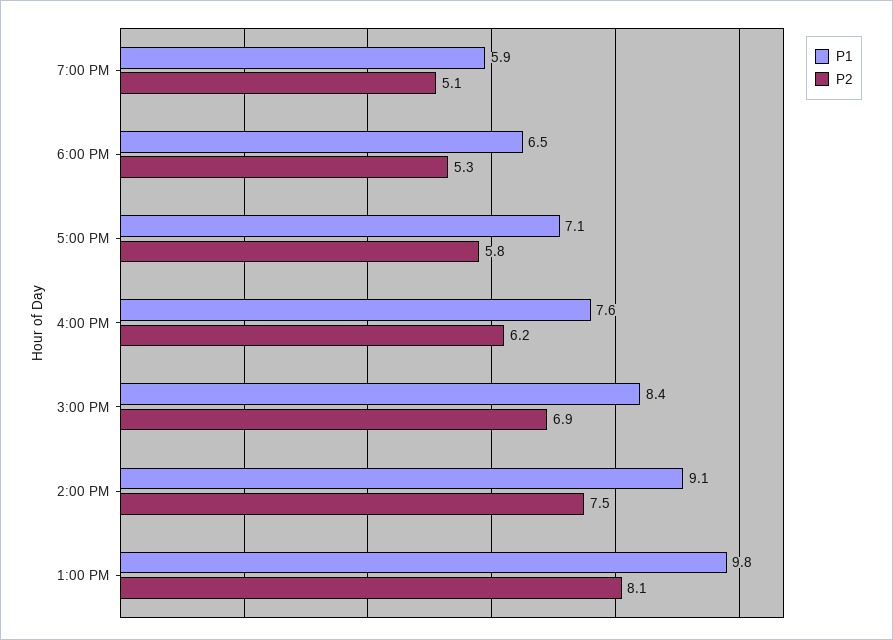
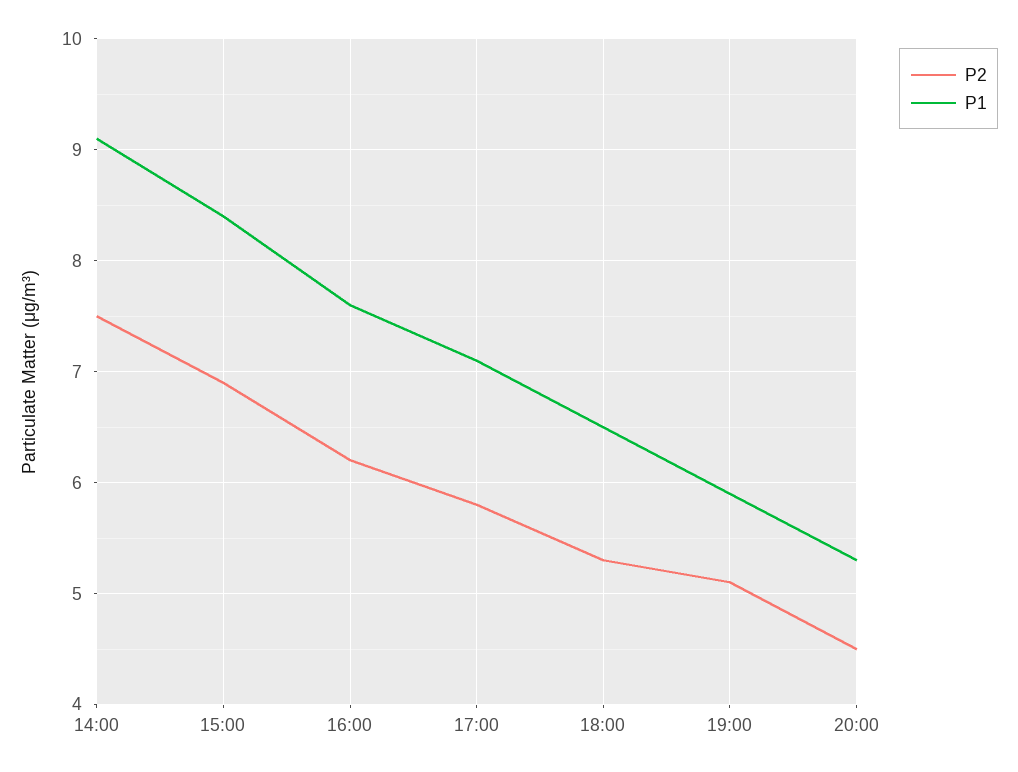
P1, 1:00 PM: 9.8 -> none
P2, 1:00 PM: 8.1 -> none
P2, 20:00: none -> 4.5
P1, 20:00: none -> 5.3

